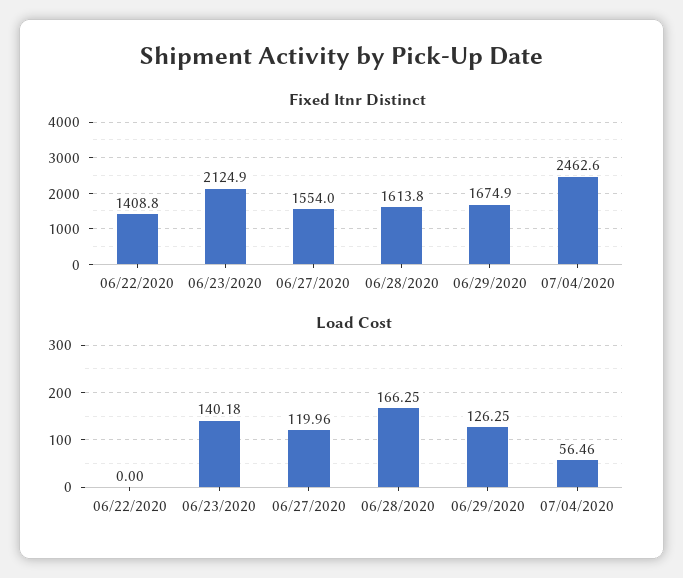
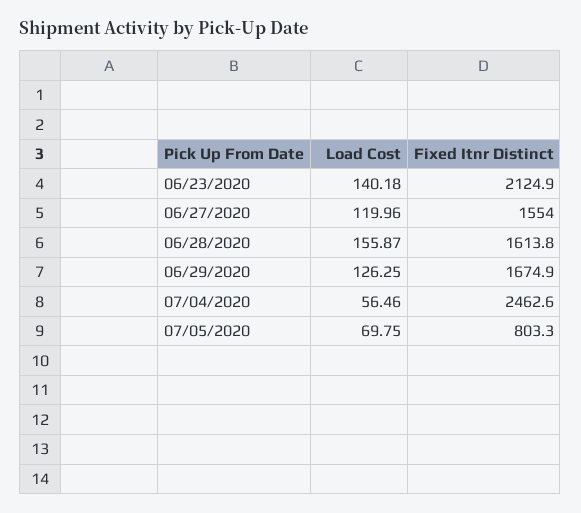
Fixed Itnr Distinct, 06/22/2020: 1408.8 -> none
Load Cost, 06/22/2020: 0 -> none
Load Cost, 06/28/2020: 166.25 -> 155.87
Load Cost, 07/05/2020: none -> 69.75
Fixed Itnr Distinct, 07/05/2020: none -> 803.3

